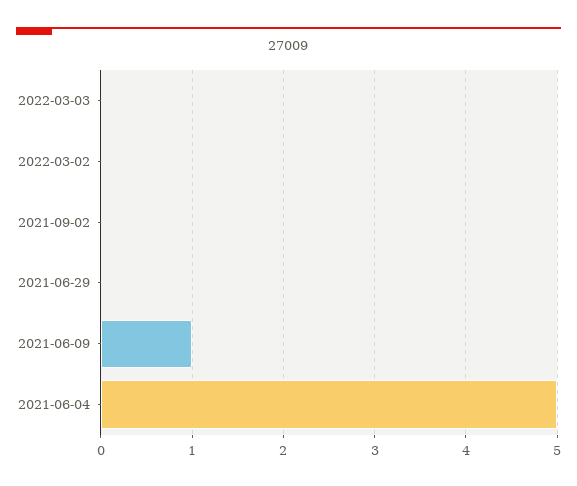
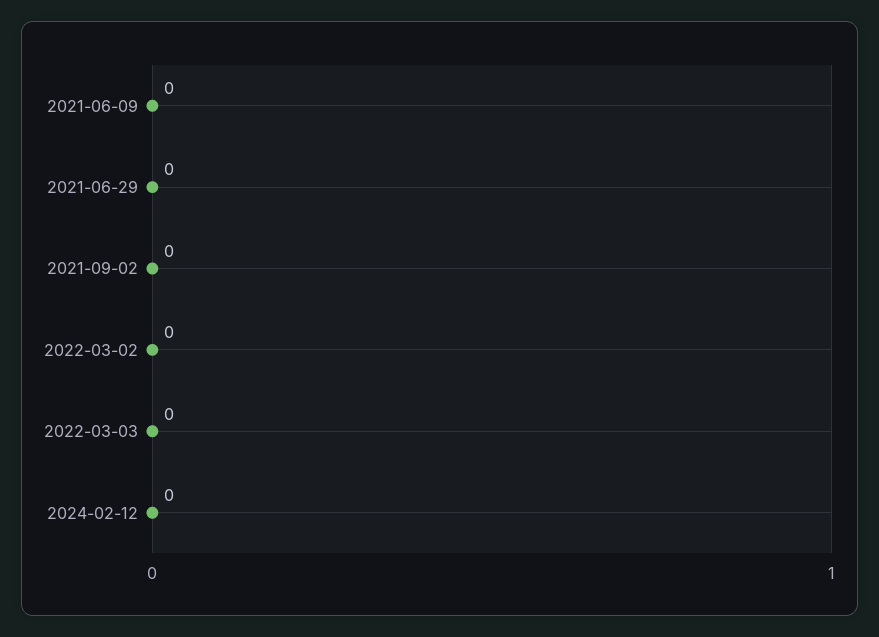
2021-06-09: 1 -> 0
2021-06-04: 5 -> none
2024-02-12: none -> 0

